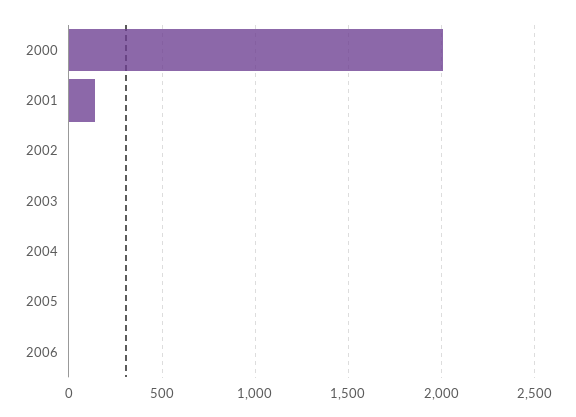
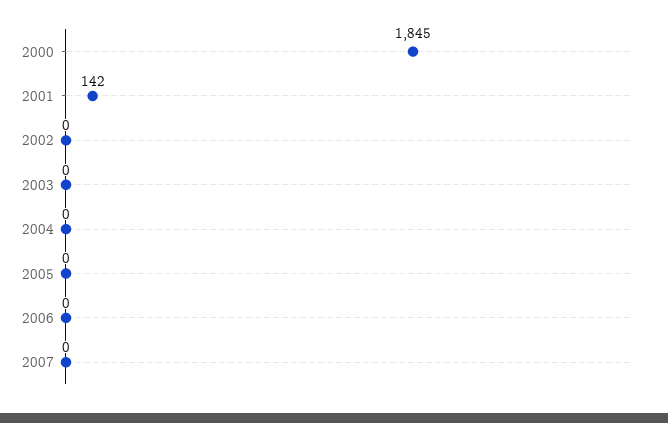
2000: 2000 -> 1845
2007: none -> 0

